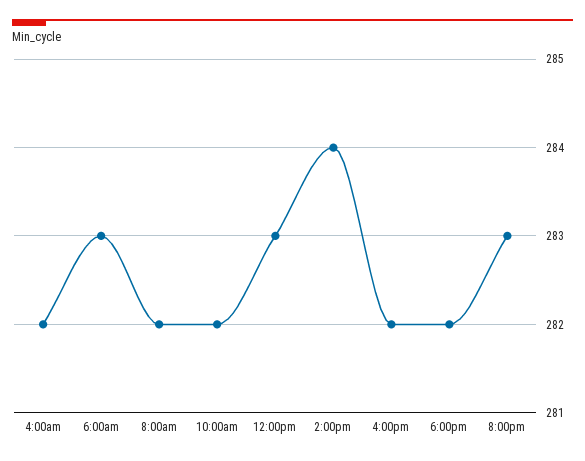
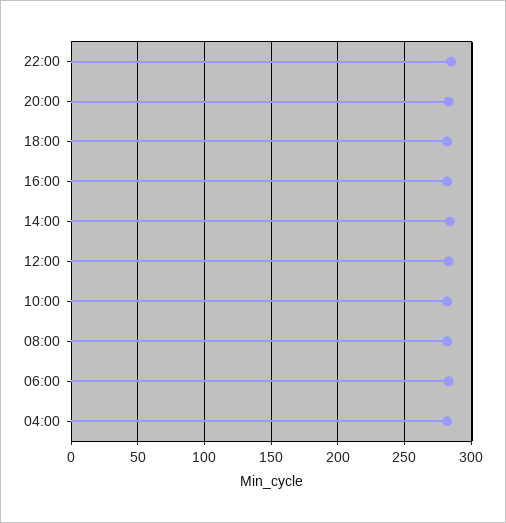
22:00: none -> 285

